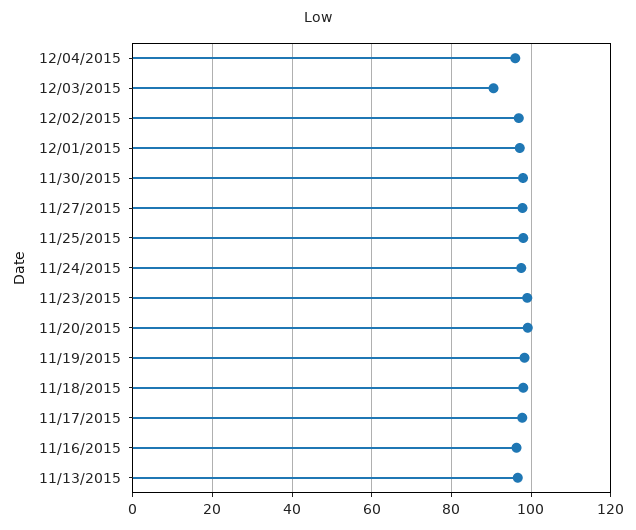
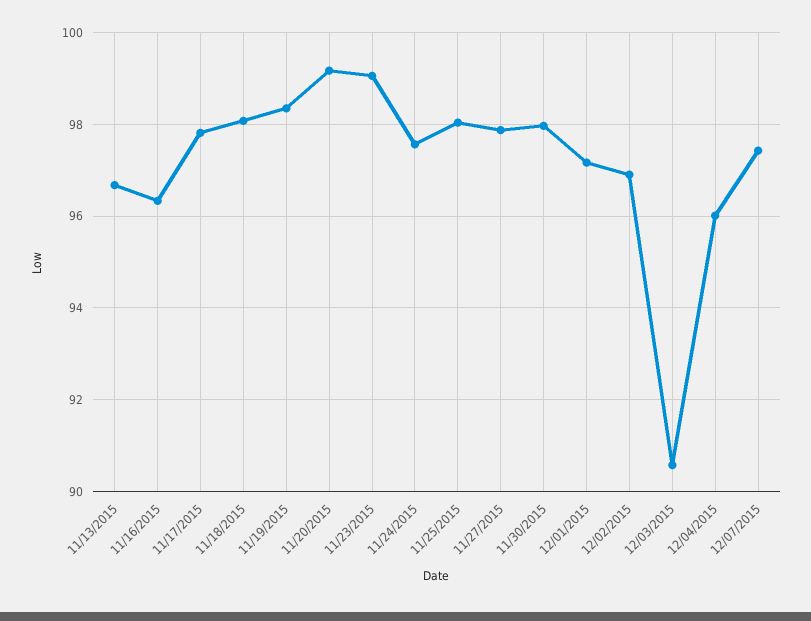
12/07/2015: none -> 97.4

